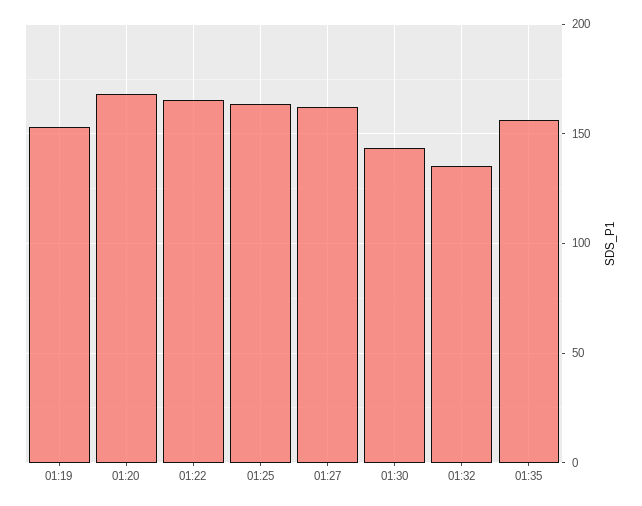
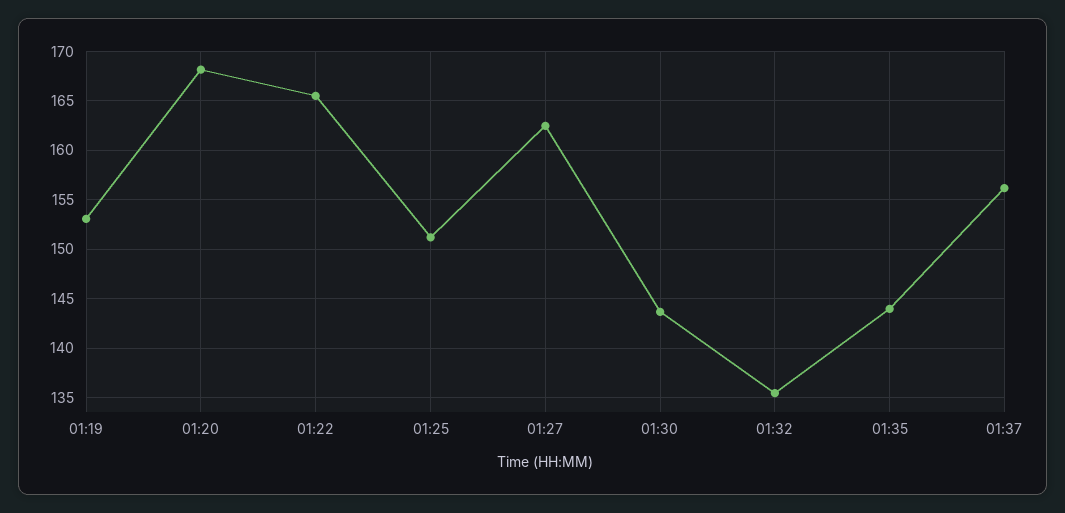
01:25: 165 -> 151
01:35: 155 -> 144
01:37: none -> 156

